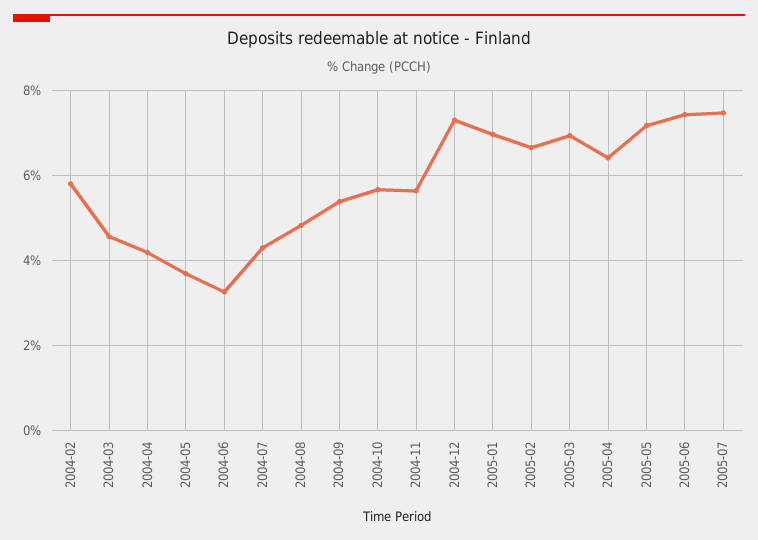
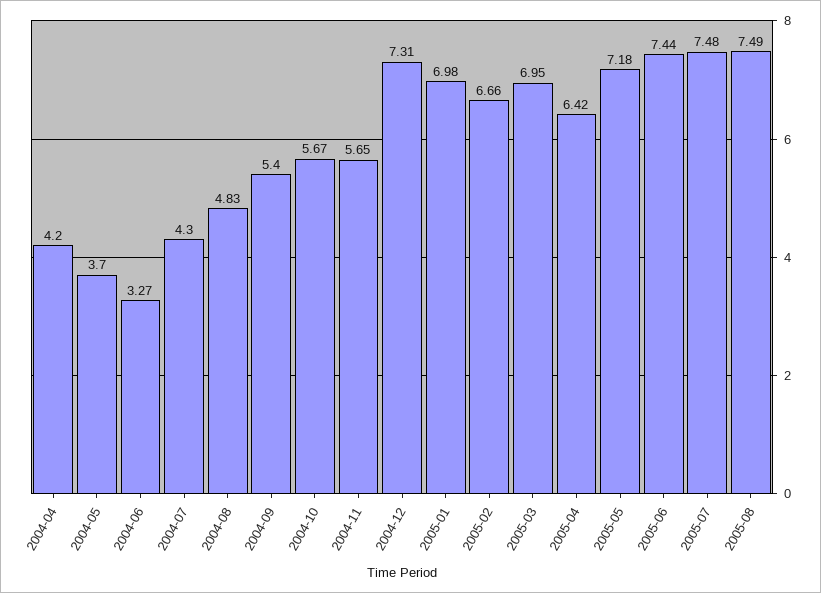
2004-02: 5.8 -> none
2004-03: 4.6 -> none
2005-08: none -> 7.49

